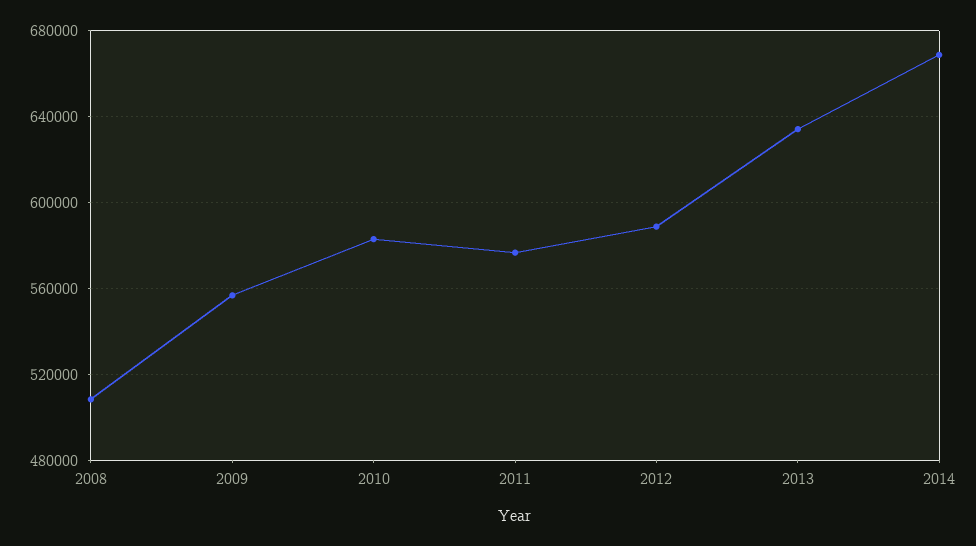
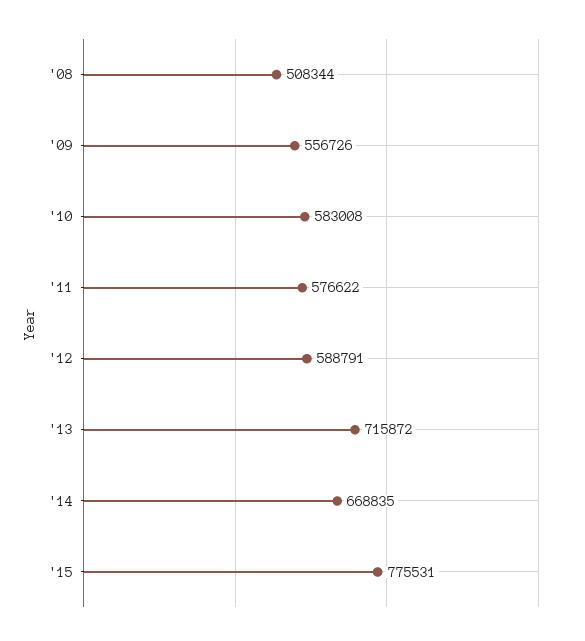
2013: 635000 -> 715872
'15: none -> 775531

